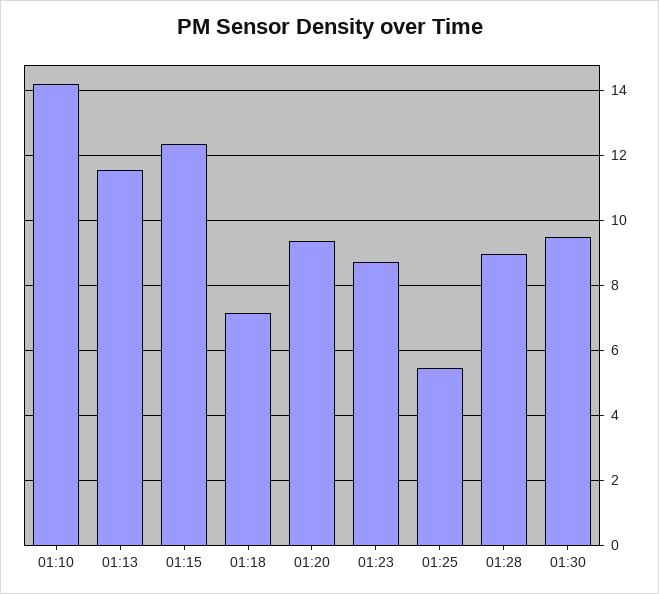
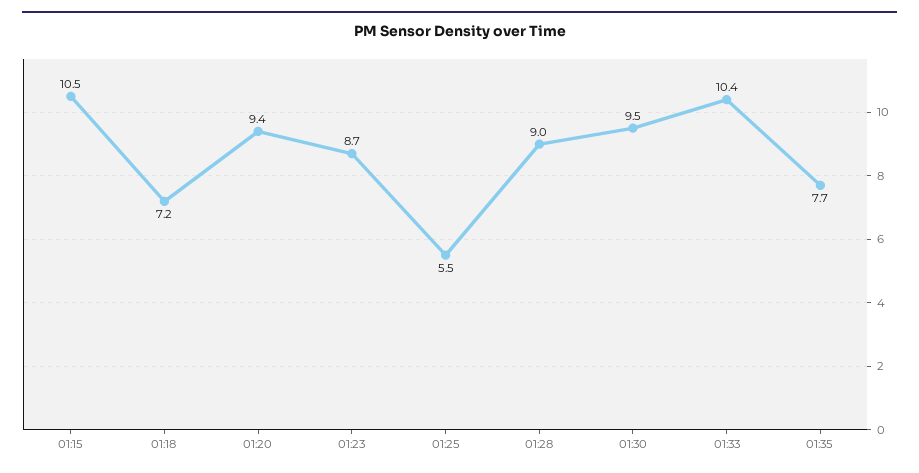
01:10: 14.2 -> none
01:13: 11.6 -> none
01:15: 12.4 -> 10.5
01:33: none -> 10.4
01:35: none -> 7.7

